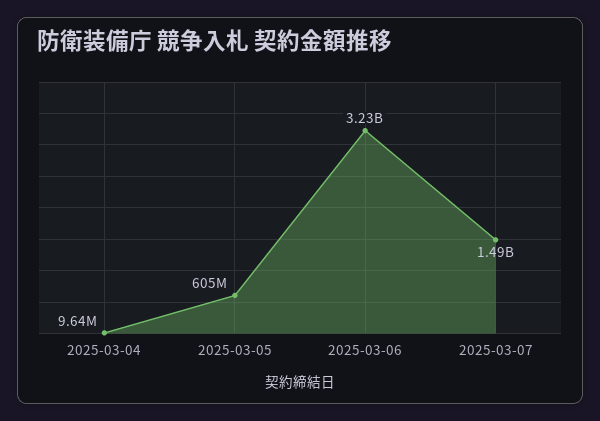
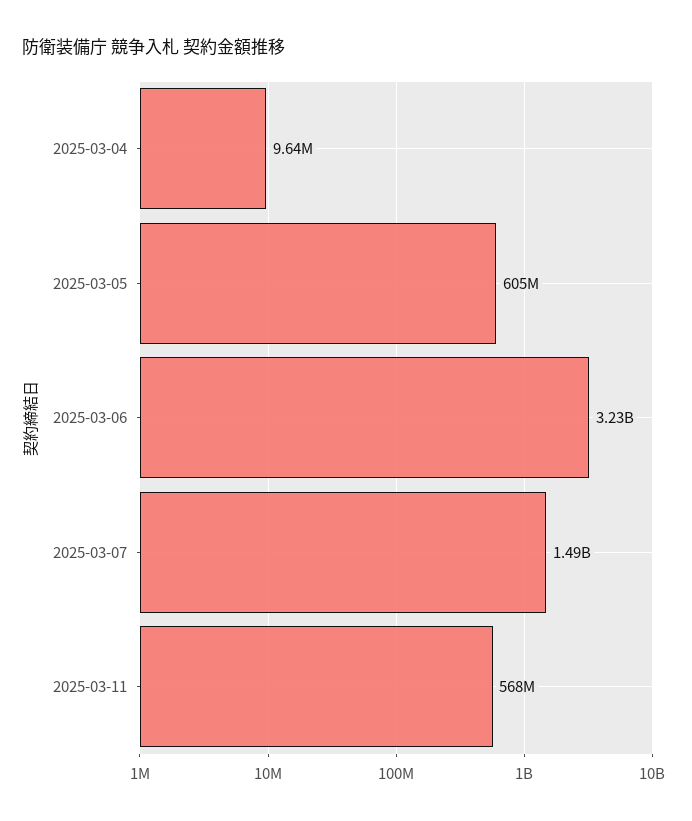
2025-03-11: none -> 568000000

